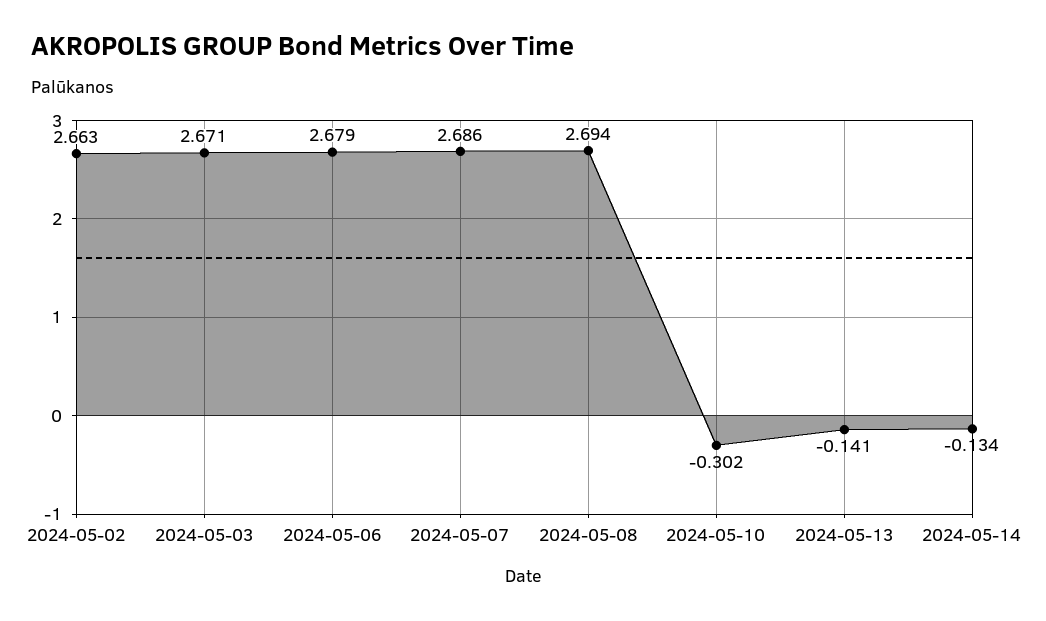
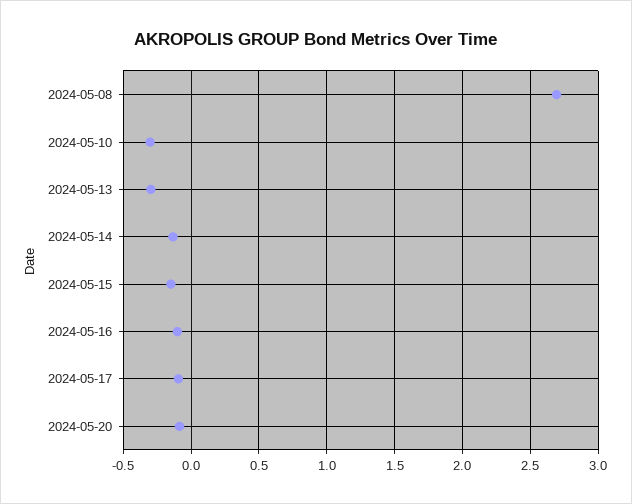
2024-05-02: 2.663 -> none
2024-05-03: 2.671 -> none
2024-05-06: 2.679 -> none
2024-05-07: 2.686 -> none
2024-05-13: -0.141 -> -0.3
2024-05-15: none -> -0.15
2024-05-16: none -> -0.1
2024-05-17: none -> -0.1
2024-05-20: none -> -0.1

